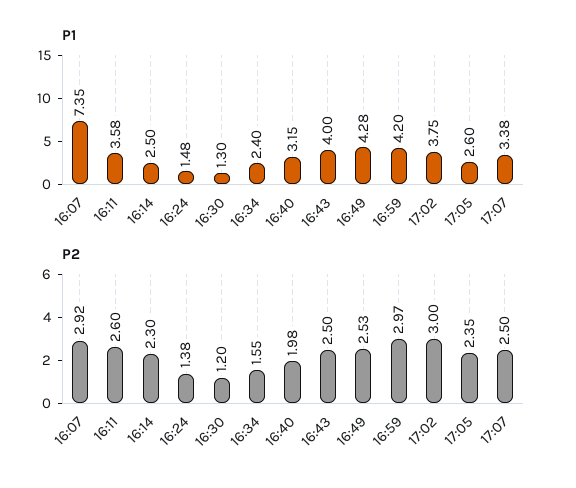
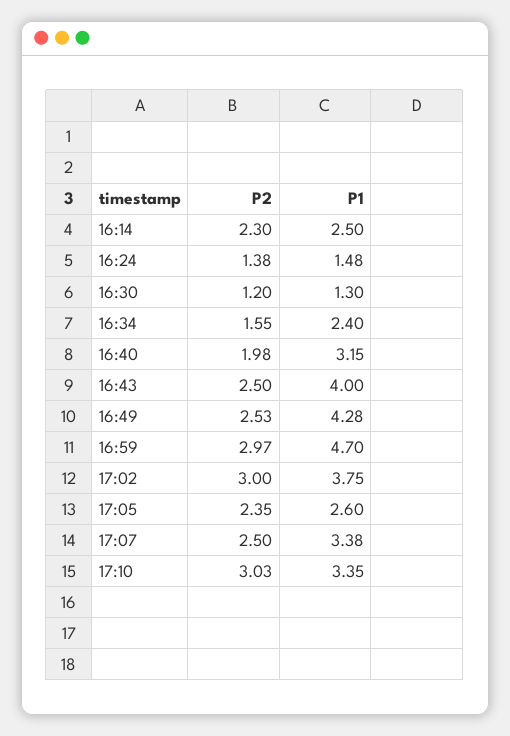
P1, 16:07: 7.35 -> none
P1, 16:11: 3.58 -> none
P1, 16:59: 4.2 -> 4.7
P2, 16:07: 2.92 -> none
P2, 16:11: 2.6 -> none
P2, 17:10: none -> 3.03
P1, 17:10: none -> 3.35

